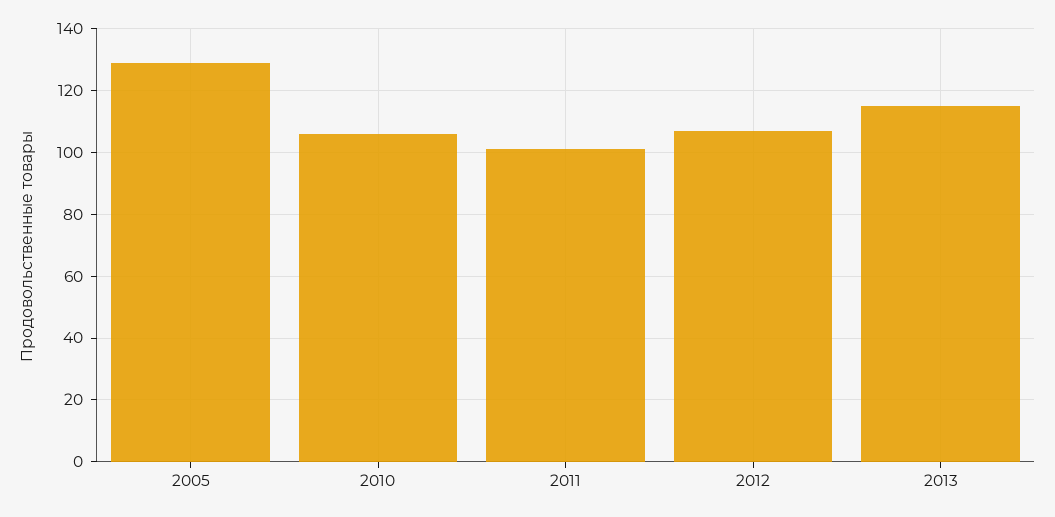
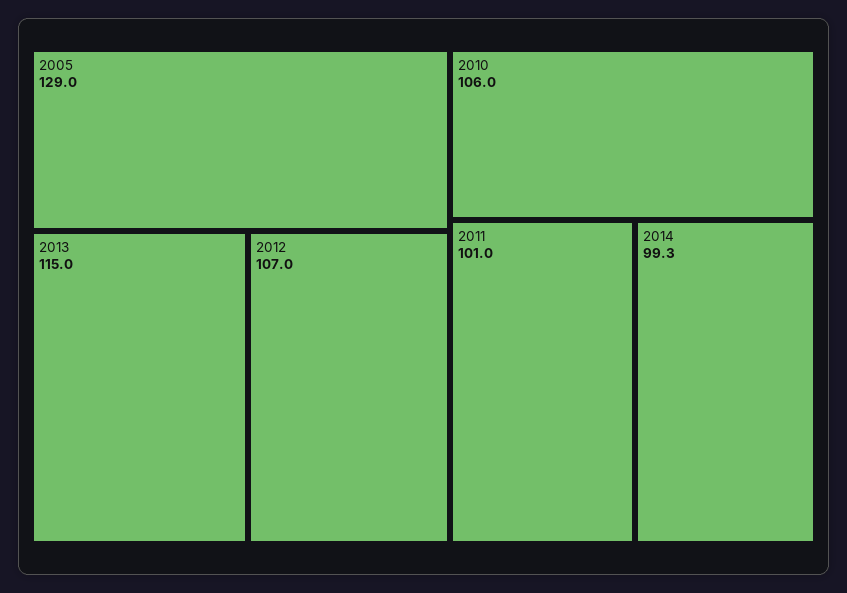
2014: none -> 99.3

